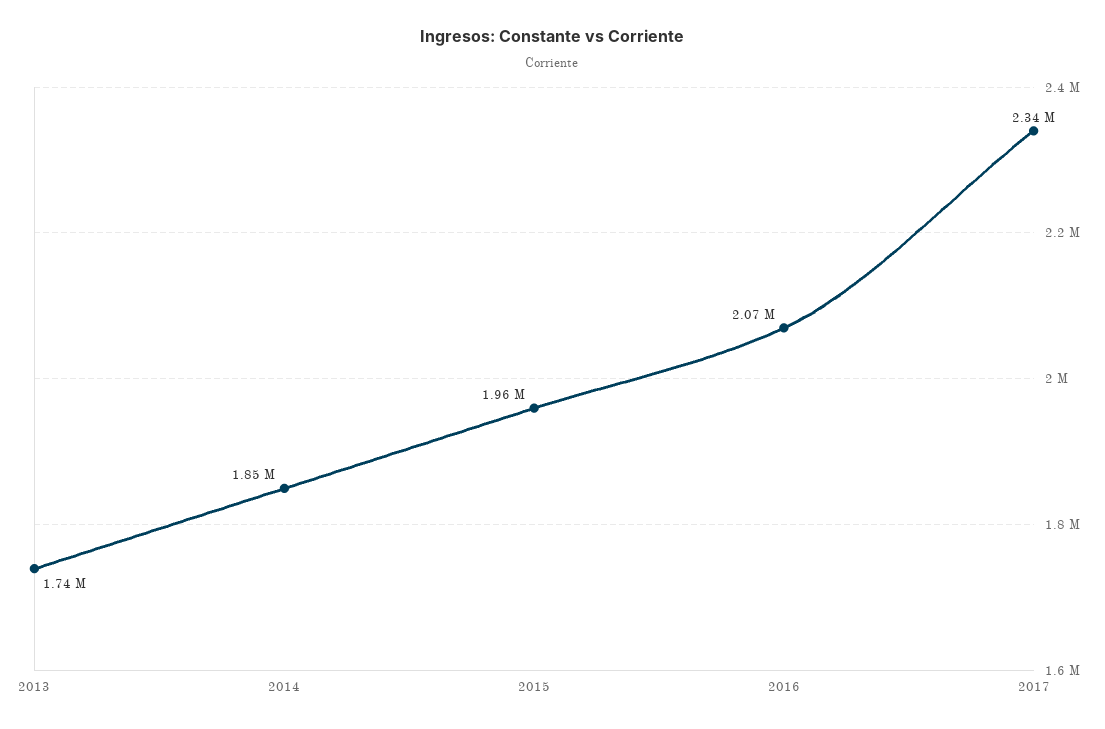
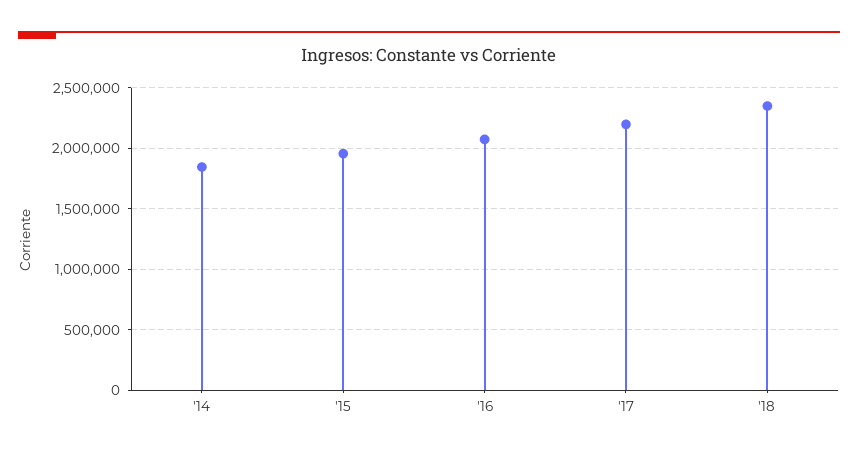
2013: 1740000 -> none
2017: 2340000 -> 2200000
'18: none -> 2350000

